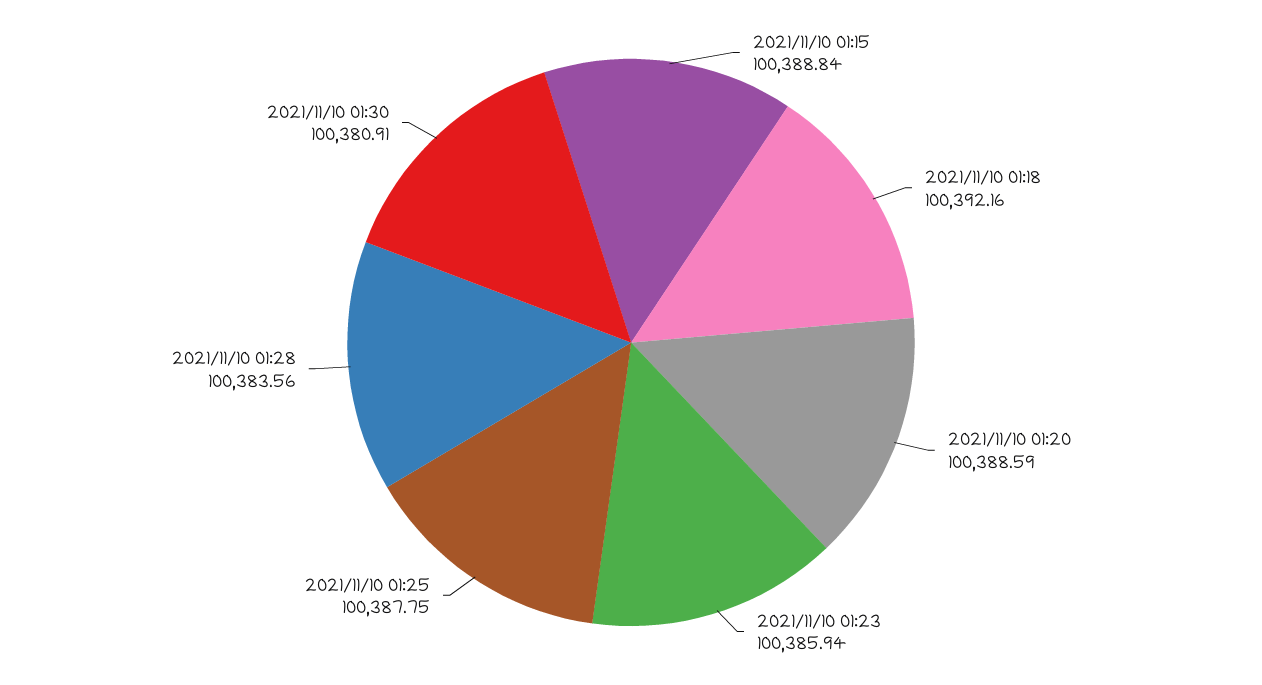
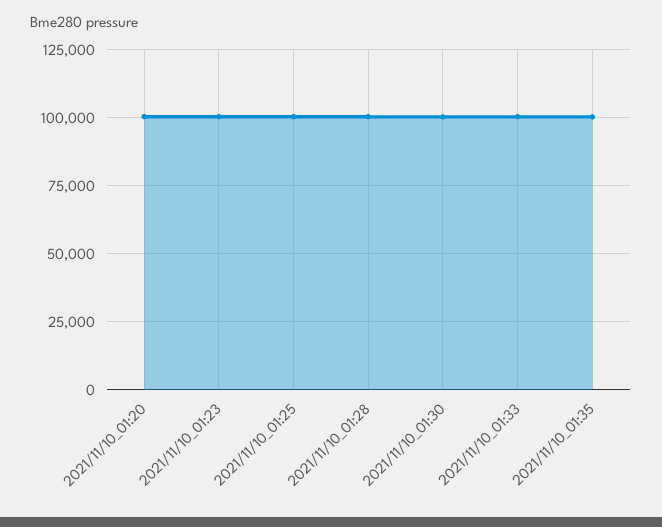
2021/11/10 01:15: 100388.84 -> none
2021/11/10 01:18: 100392.16 -> none
2021/11/10_01:33: none -> 100000
2021/11/10_01:35: none -> 100000

